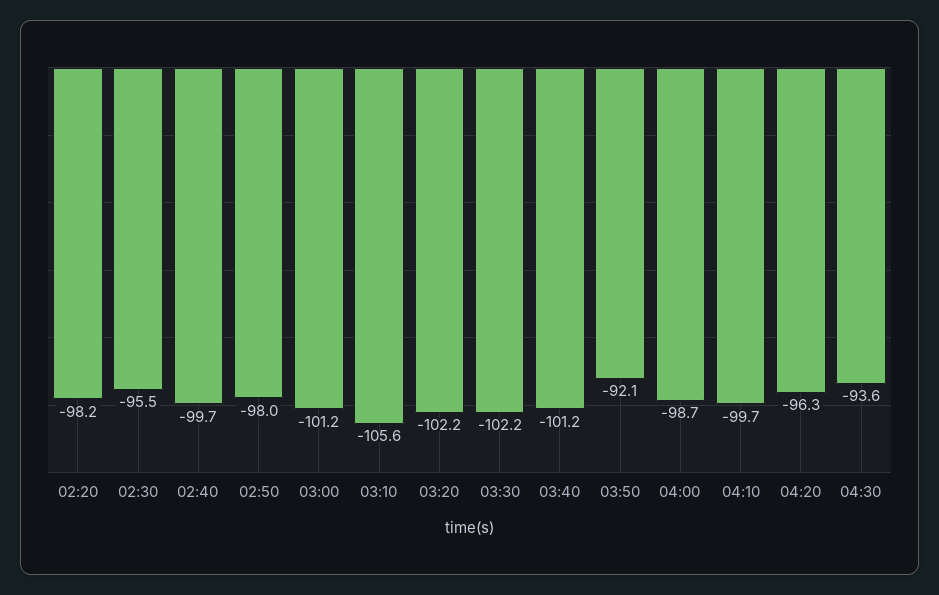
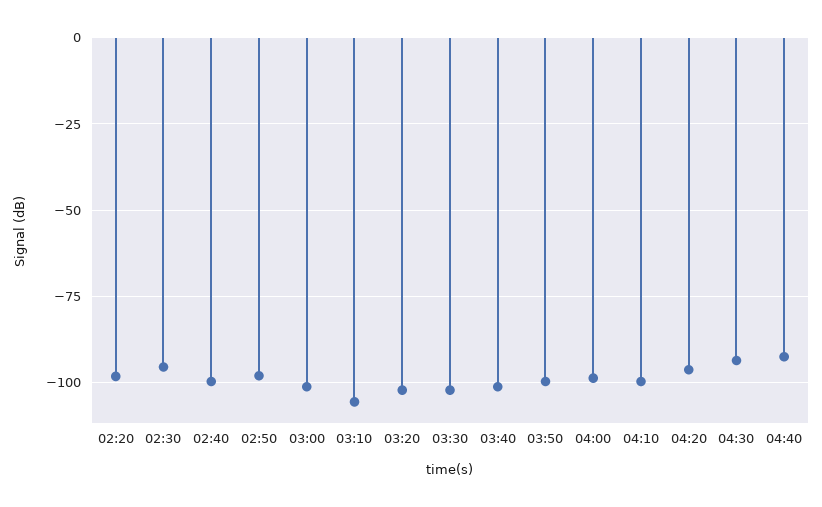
03:50: -92.1 -> -100
04:40: none -> -92.5

